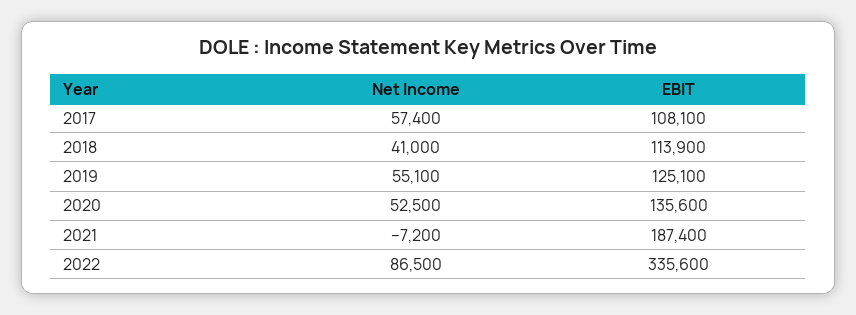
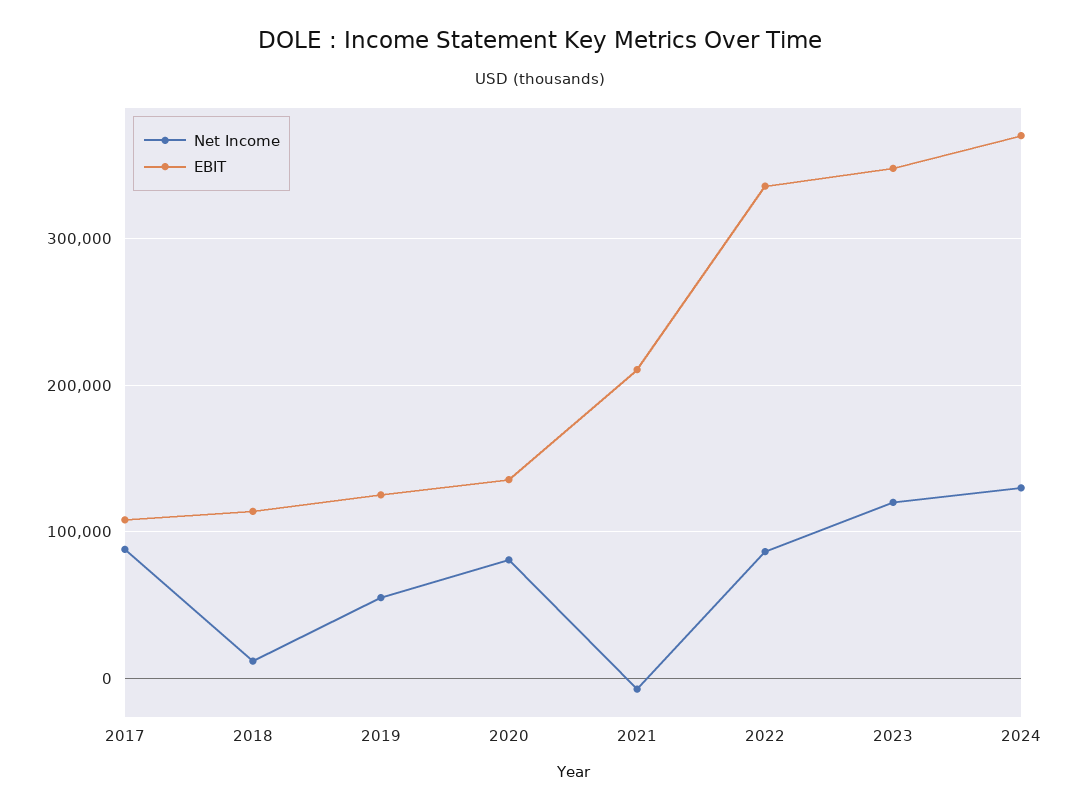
Net Income, 2017: 57400 -> 90000
Net Income, 2018: 41000 -> 10000
Net Income, 2020: 52500 -> 80000
EBIT, 2021: 187400 -> 210000
Net Income, 2023: none -> 120000
EBIT, 2023: none -> 350000
Net Income, 2024: none -> 130000
EBIT, 2024: none -> 370000

